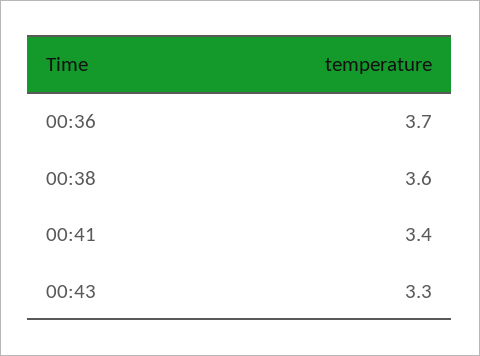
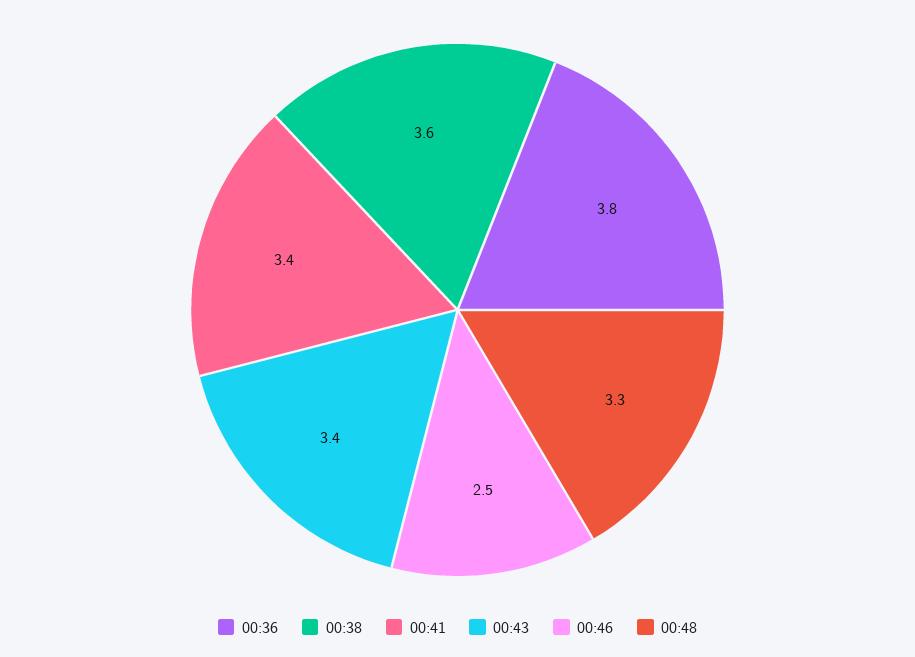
00:36: 3.7 -> 3.8
00:43: 3.3 -> 3.4
00:46: none -> 2.5
00:48: none -> 3.3

